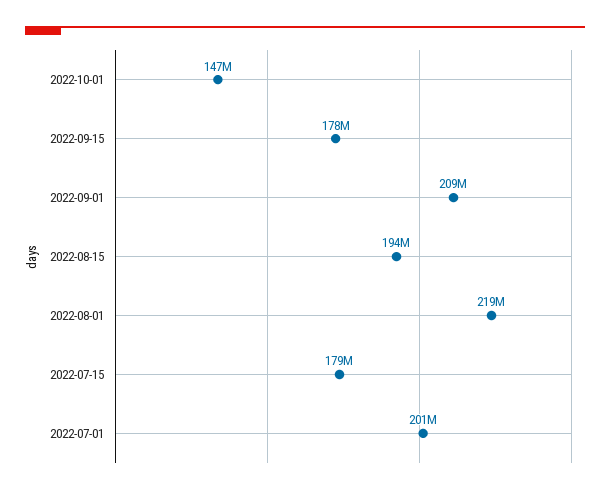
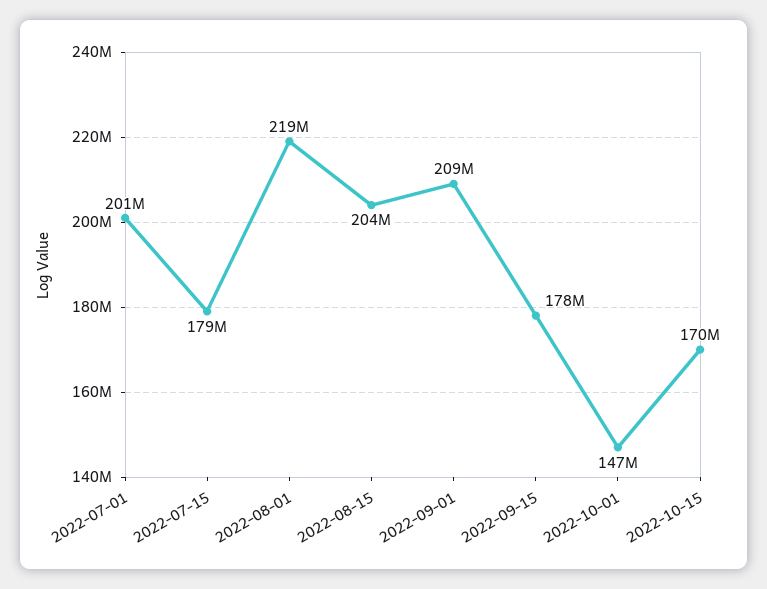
2022-08-15: 194000000 -> 204000000
2022-10-15: none -> 170000000

